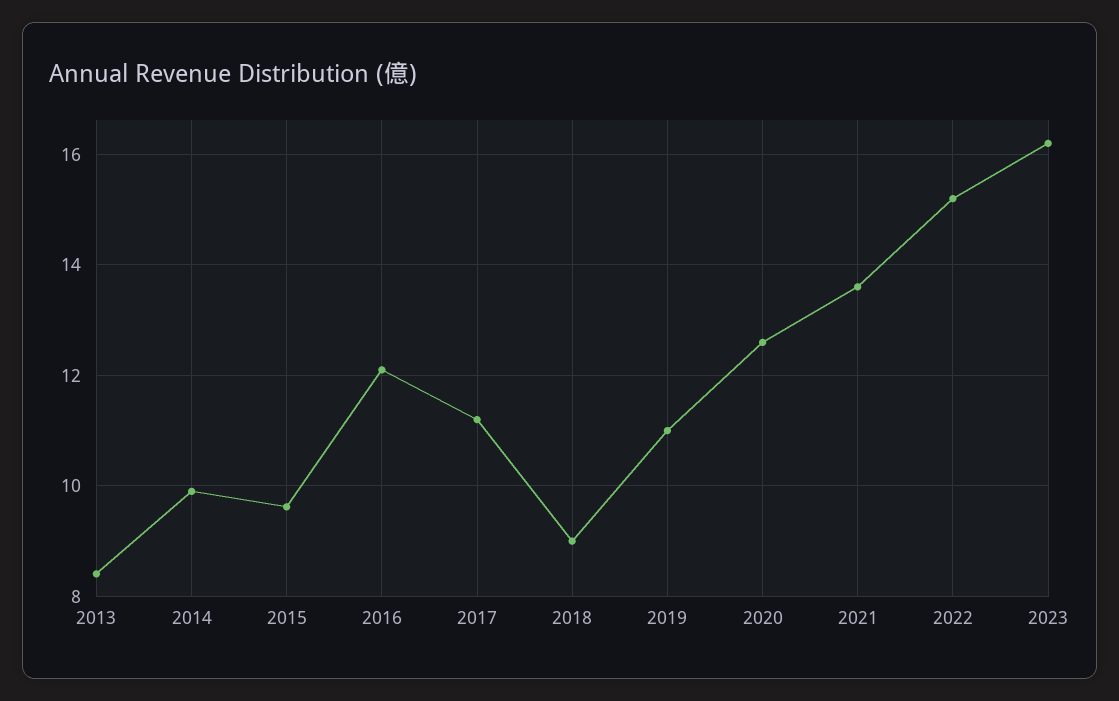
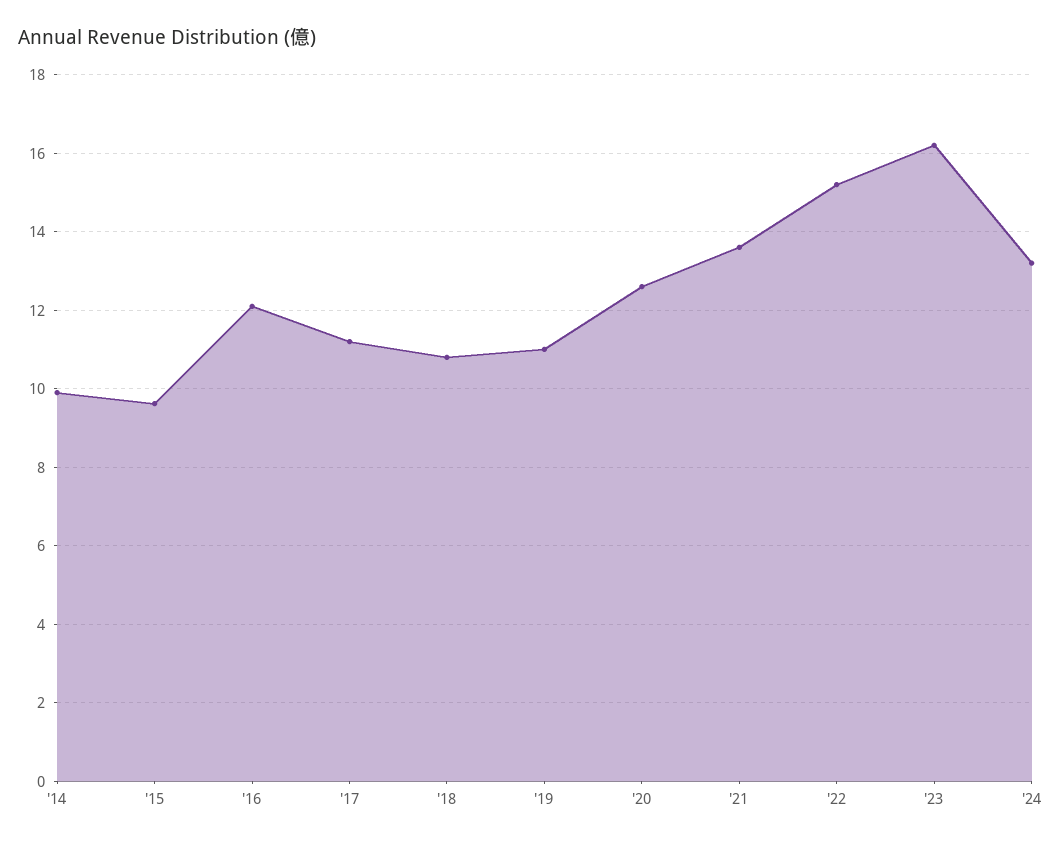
2013: 8.4 -> none
2018: 9 -> 10.8
'24: none -> 13.2

